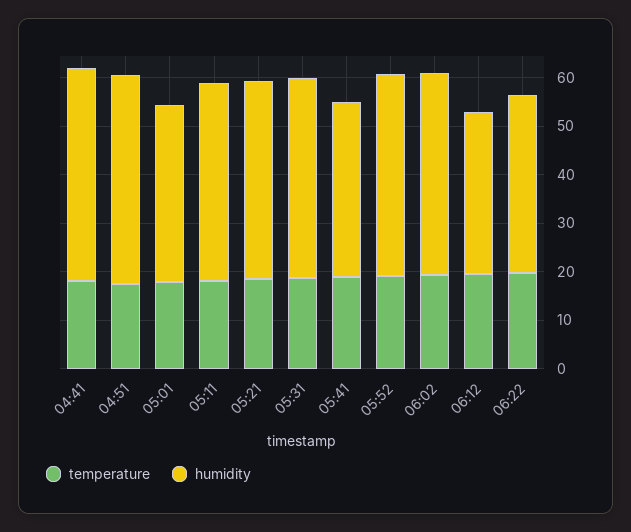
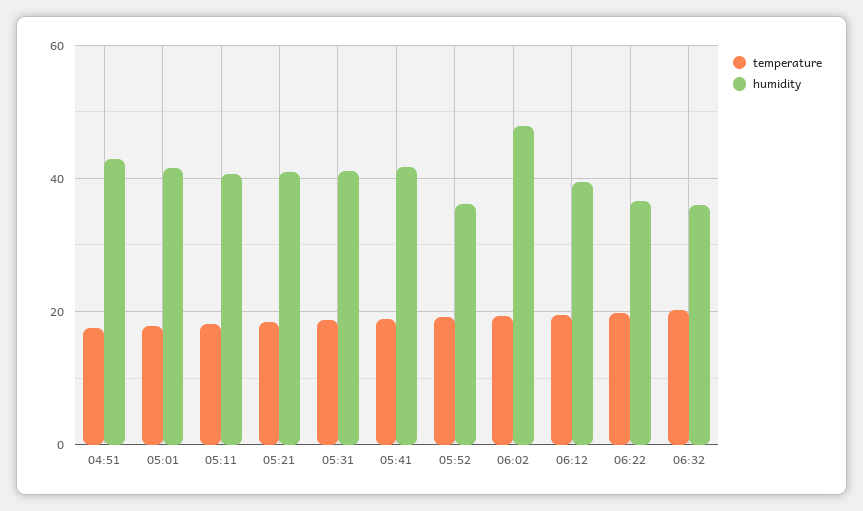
temperature, 04:41: 18 -> none
humidity, 04:41: 44 -> none
humidity, 05:01: 36 -> 42
humidity, 05:41: 36 -> 42
humidity, 05:52: 42 -> 36
humidity, 06:02: 42 -> 48
humidity, 06:12: 34 -> 40
temperature, 06:32: none -> 20
humidity, 06:32: none -> 36

